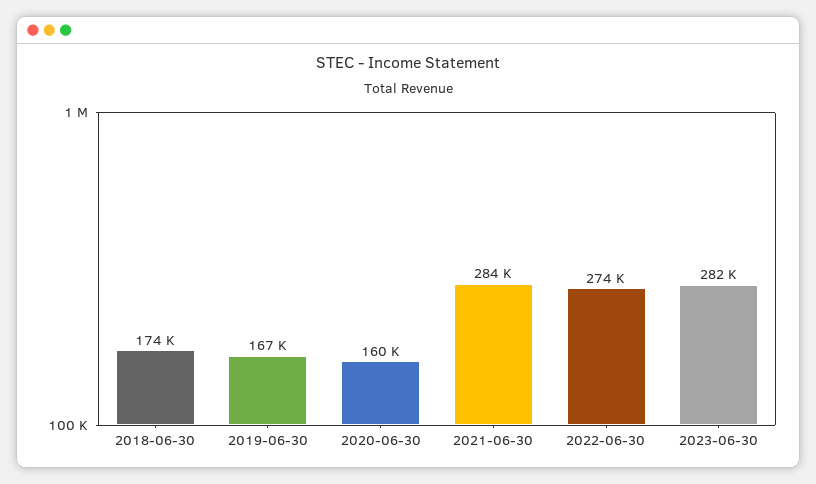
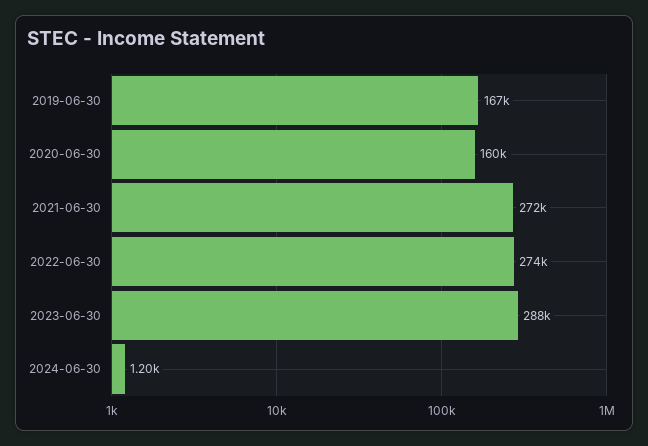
2018-06-30: 174000 -> none
2021-06-30: 284000 -> 272000
2023-06-30: 282000 -> 288000
2024-06-30: none -> 1200

